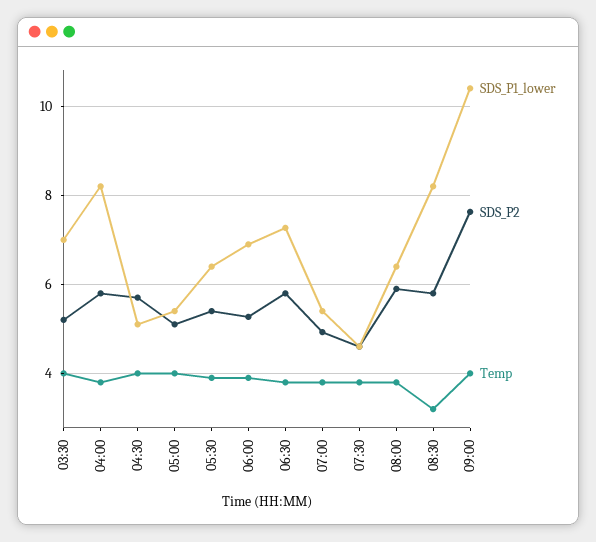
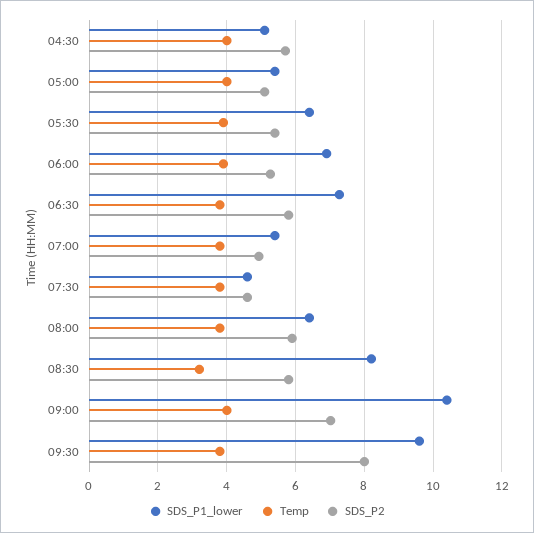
SDS_P1_lower, 03:30: 7 -> none
SDS_P2, 03:30: 5.2 -> none
Temp, 03:30: 4 -> none
SDS_P1_lower, 04:00: 8.2 -> none
SDS_P2, 04:00: 5.8 -> none
Temp, 04:00: 3.8 -> none
SDS_P2, 09:00: 7.6 -> 7
SDS_P1_lower, 09:30: none -> 9.6
Temp, 09:30: none -> 3.8
SDS_P2, 09:30: none -> 8

